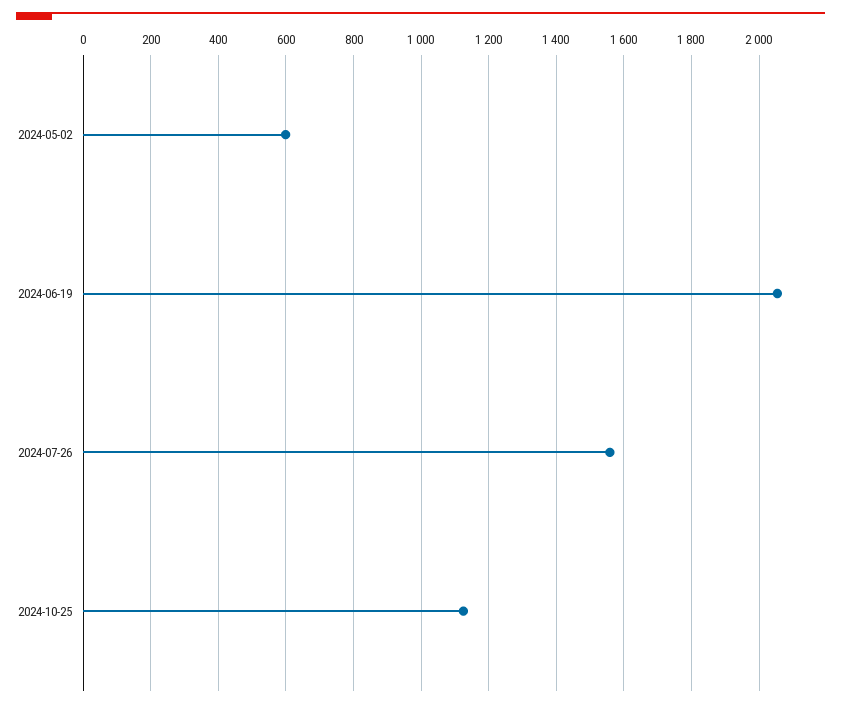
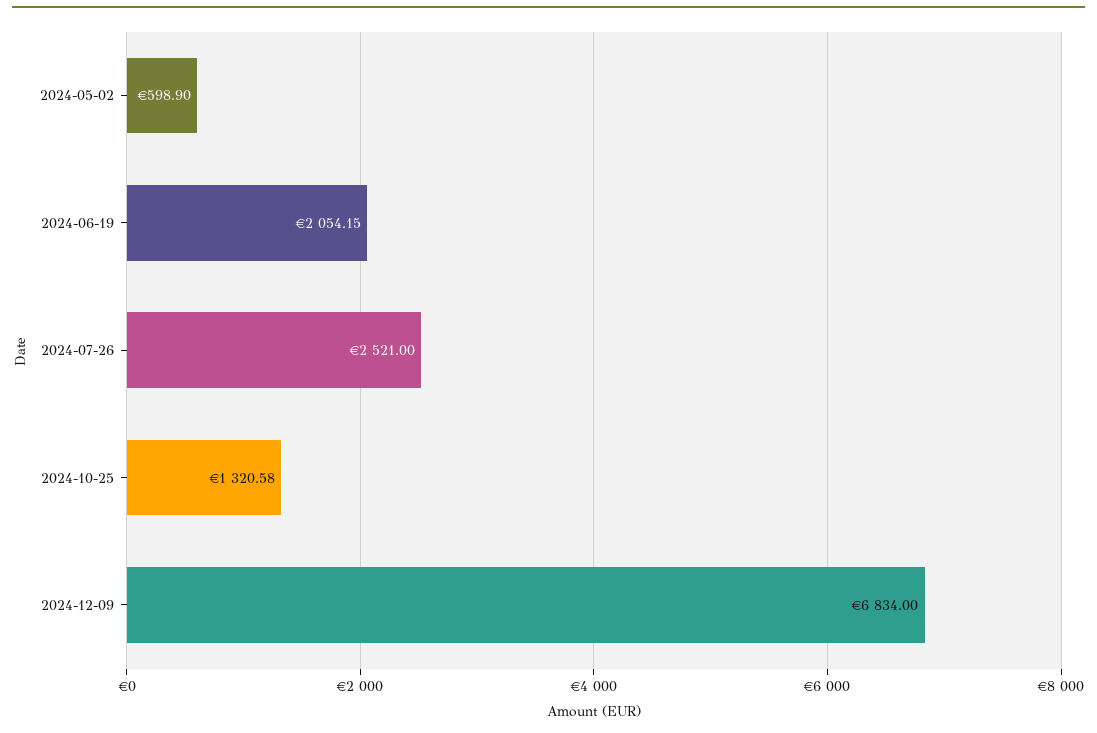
2024-07-26: 1560 -> 2521
2024-10-25: 1120 -> 1320.58
2024-12-09: none -> 6834

